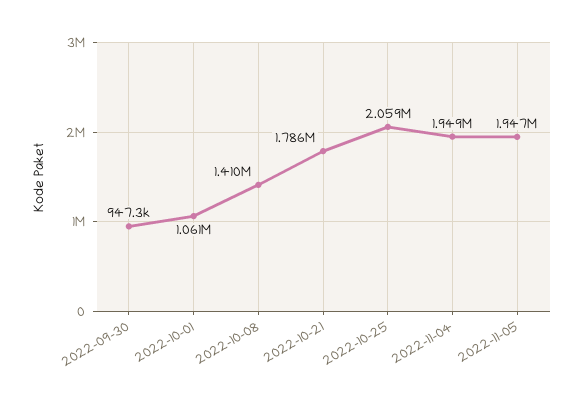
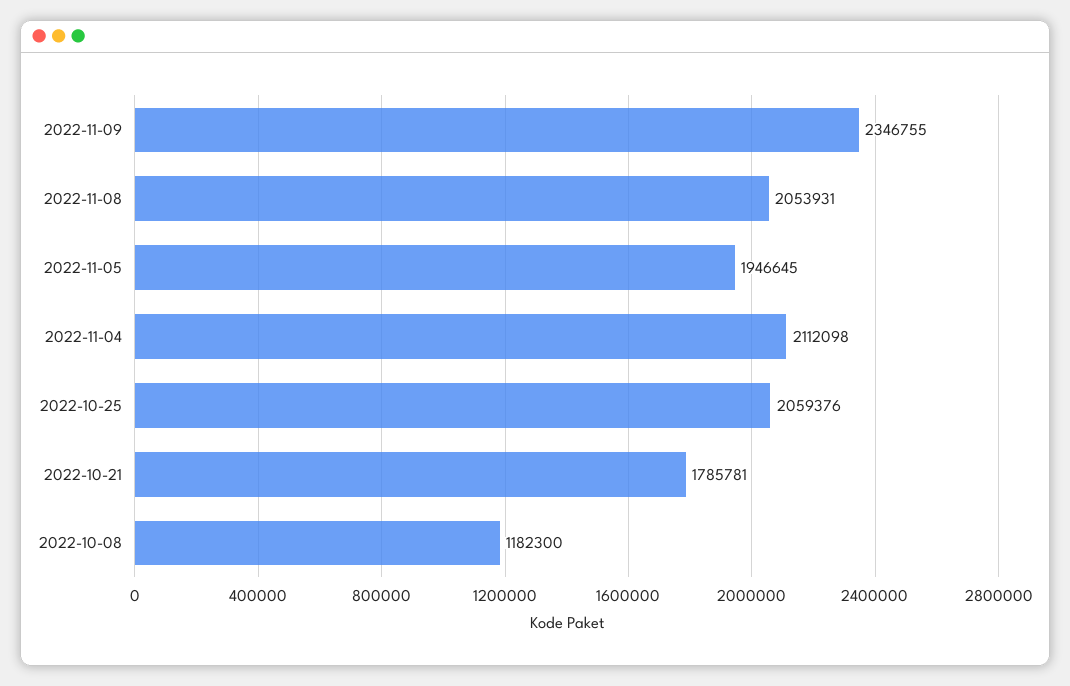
2022-09-30: 947300 -> none
2022-10-01: 1061000 -> none
2022-10-08: 1410000 -> 1182300
2022-11-04: 1949000 -> 2112098
2022-11-09: none -> 2346755
2022-11-08: none -> 2053931

